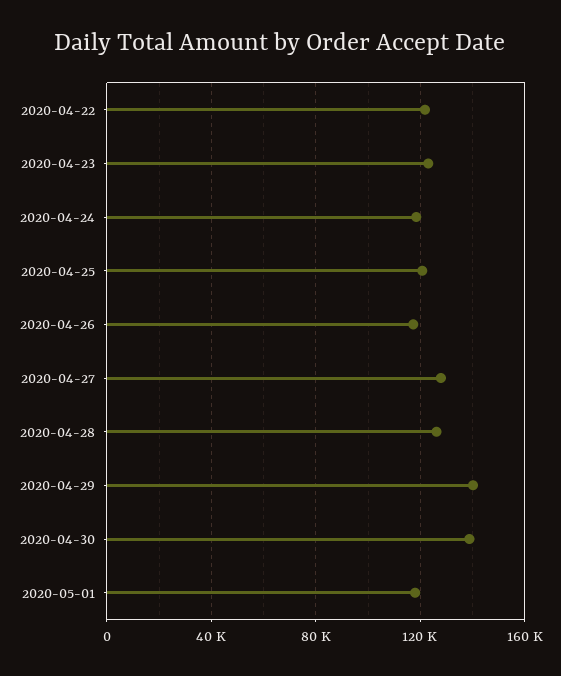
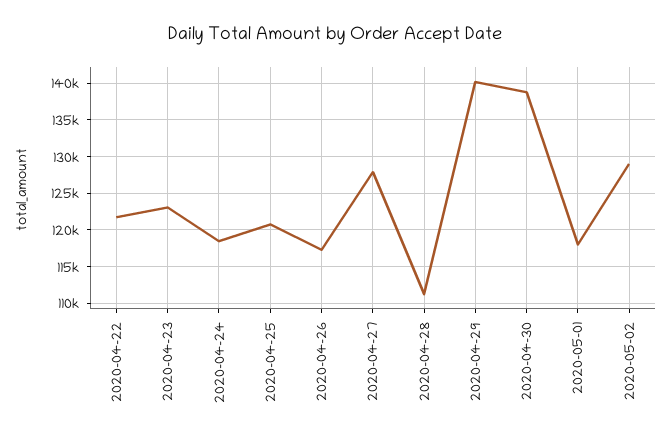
2020-04-28: 125000 -> 111000
2020-05-02: none -> 129000

